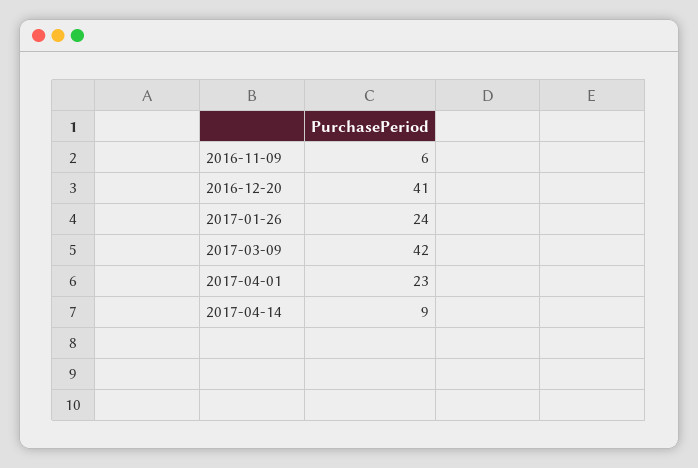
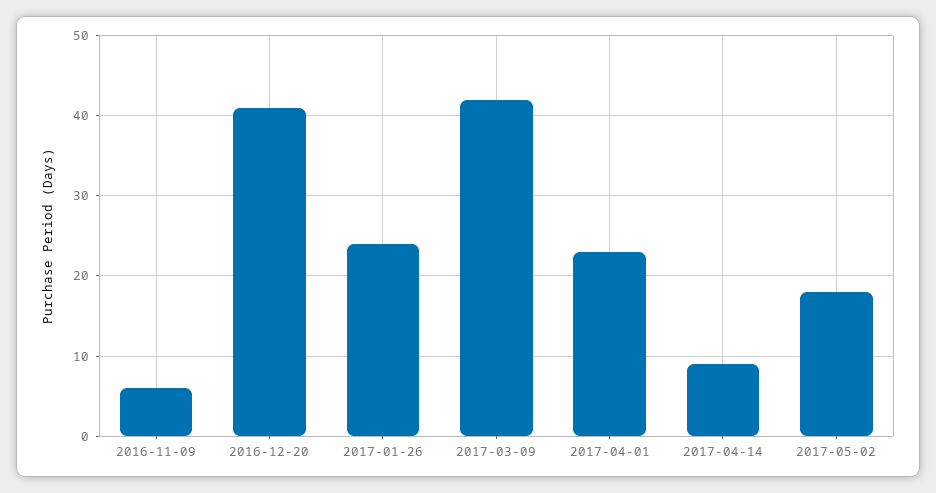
2017-05-02: none -> 18

